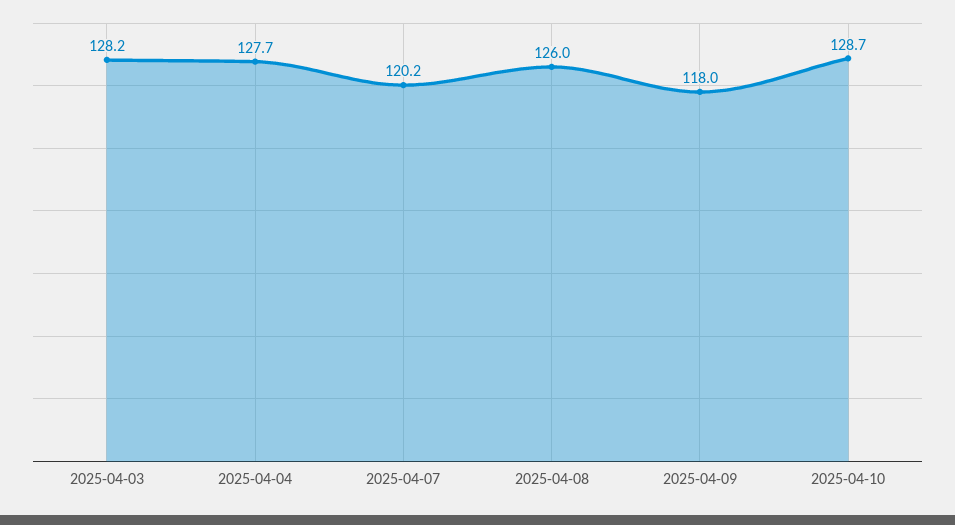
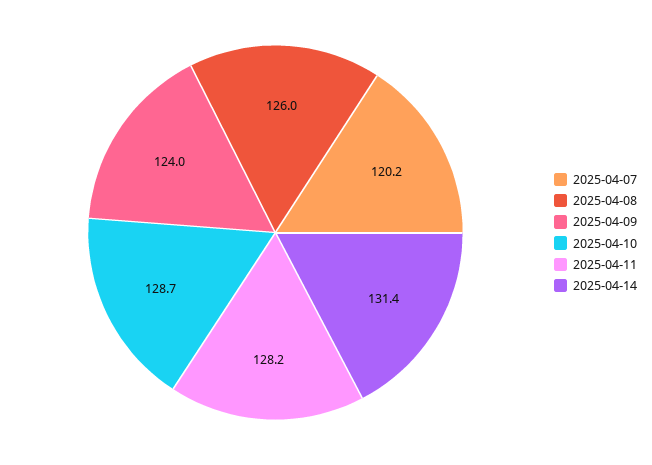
2025-04-03: 128.2 -> none
2025-04-04: 127.7 -> none
2025-04-09: 118 -> 124
2025-04-11: none -> 128.2
2025-04-14: none -> 131.4

